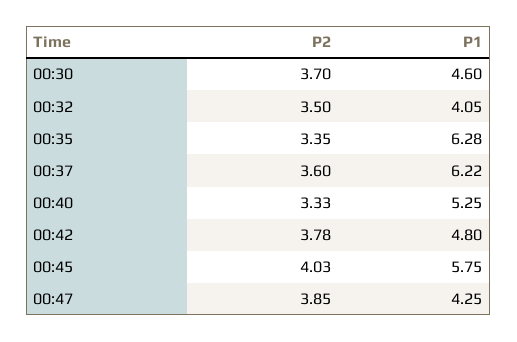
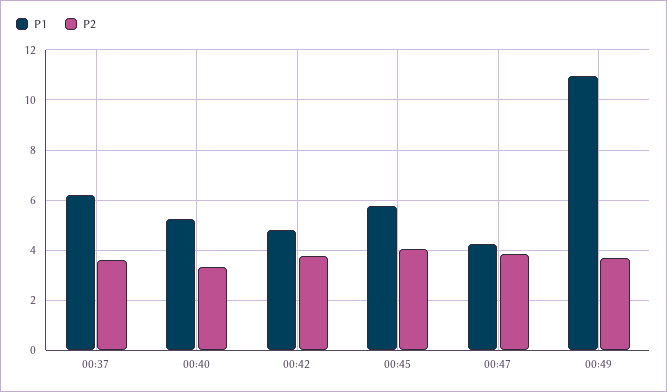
P2, 00:30: 3.7 -> none
P1, 00:30: 4.6 -> none
P2, 00:32: 3.5 -> none
P1, 00:32: 4.05 -> none
P2, 00:35: 3.35 -> none
P1, 00:35: 6.28 -> none
P1, 00:49: none -> 11
P2, 00:49: none -> 3.75

